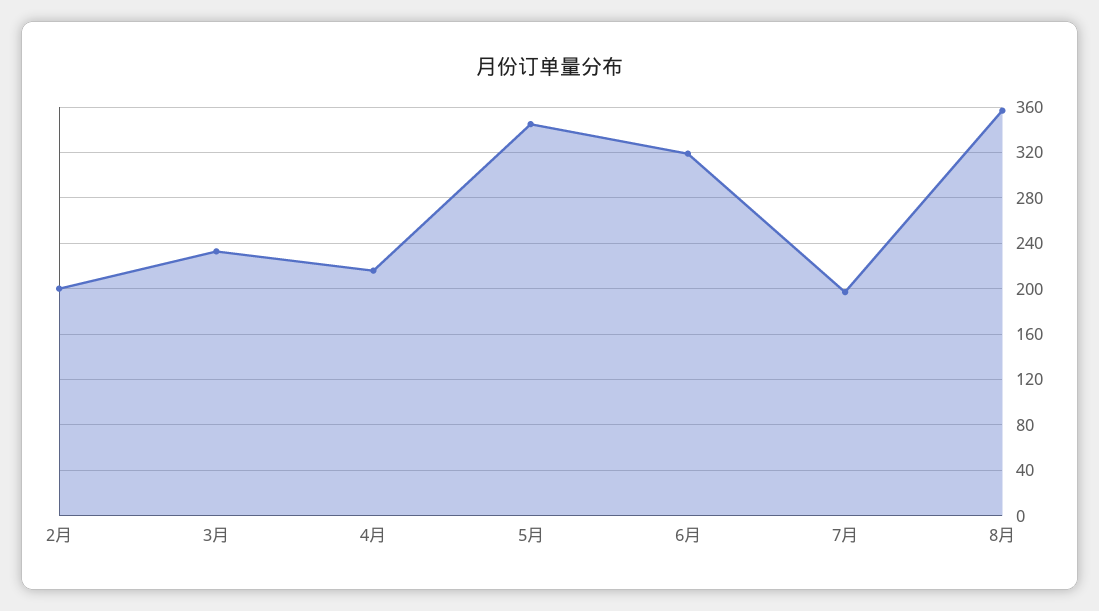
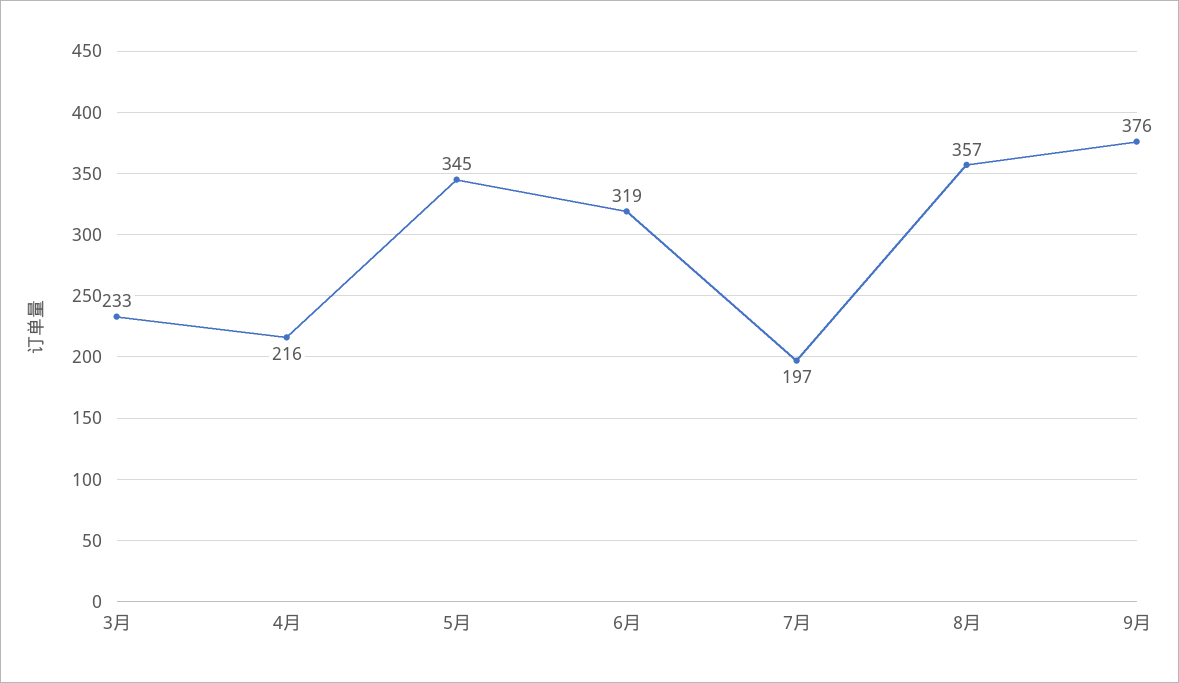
2月: 200 -> none
9月: none -> 376

